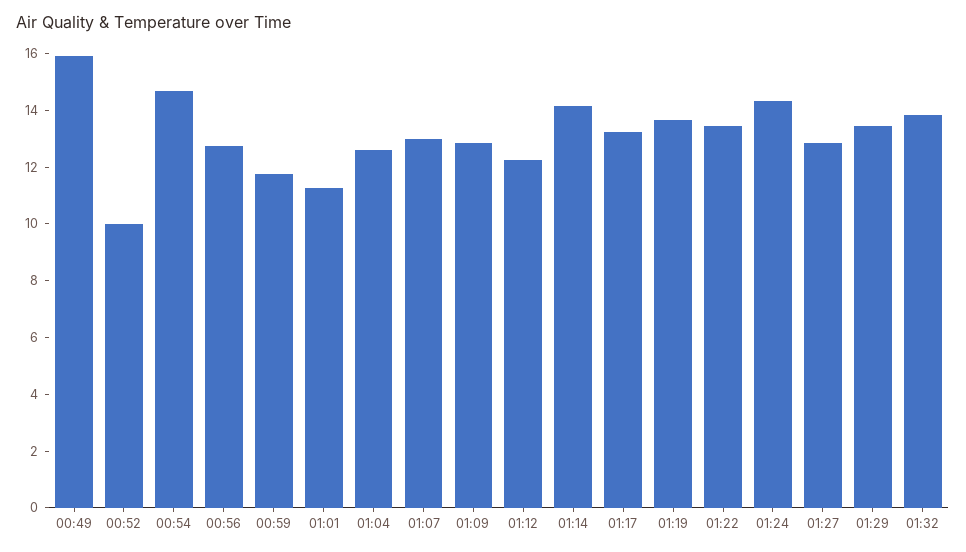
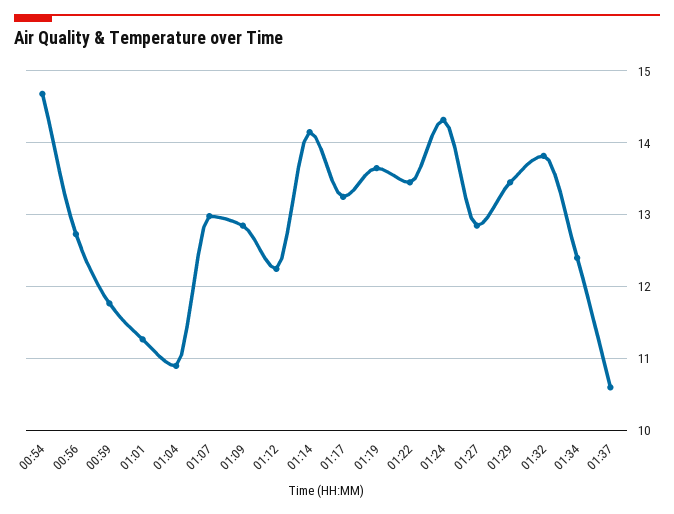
00:49: 16 -> none
00:52: 10 -> none
01:04: 12.5 -> 10.9
01:34: none -> 12.4
01:37: none -> 10.6

